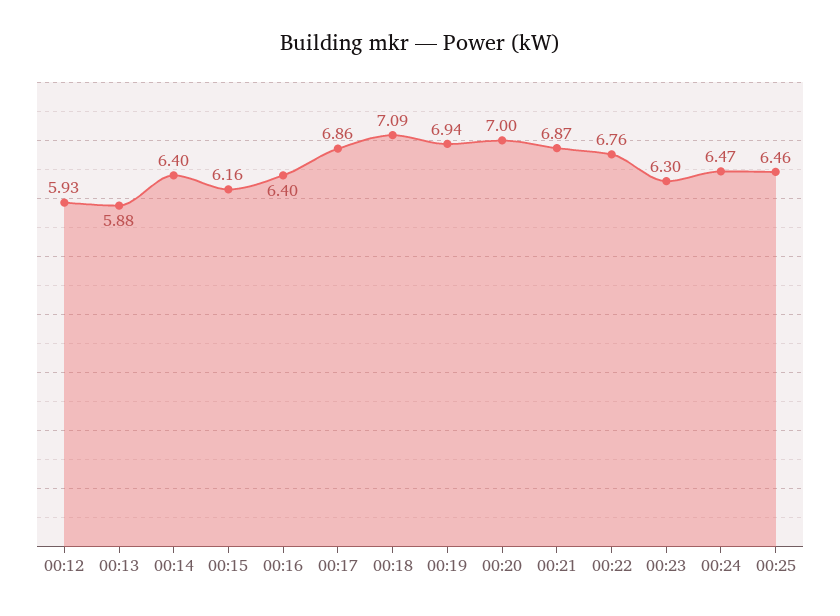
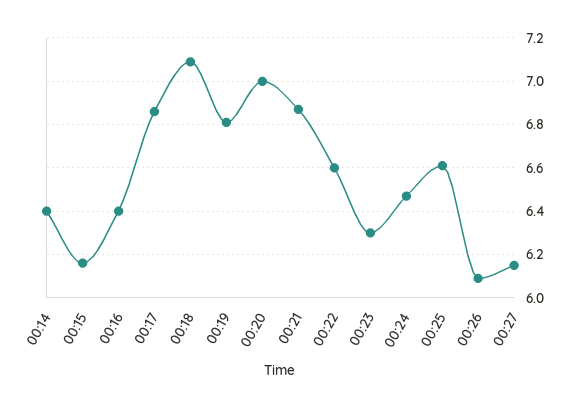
00:12: 5.93 -> none
00:13: 5.88 -> none
00:19: 6.94 -> 6.8
00:22: 6.76 -> 6.6
00:25: 6.46 -> 6.6
00:26: none -> 6.1
00:27: none -> 6.15

